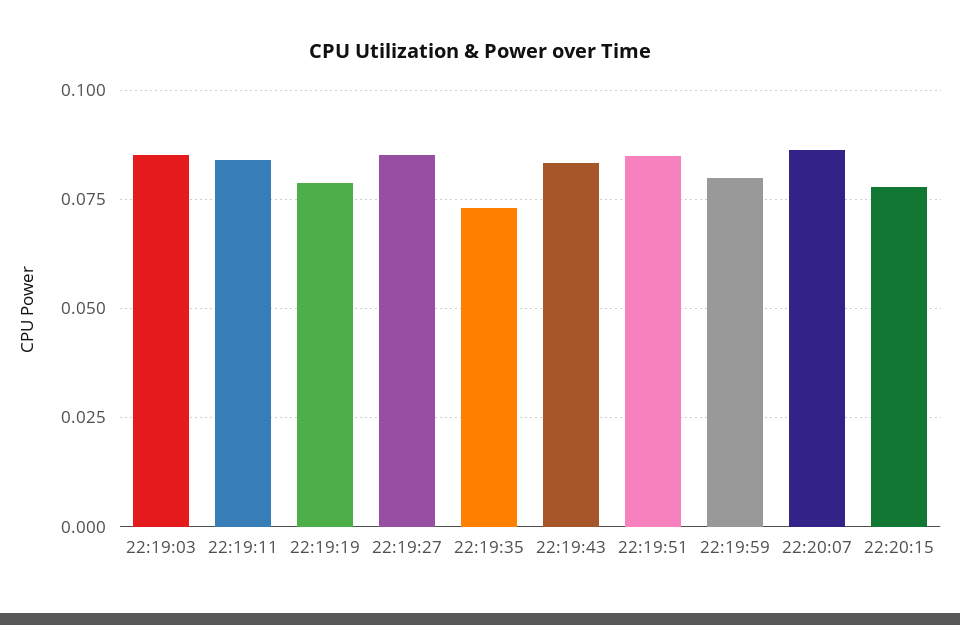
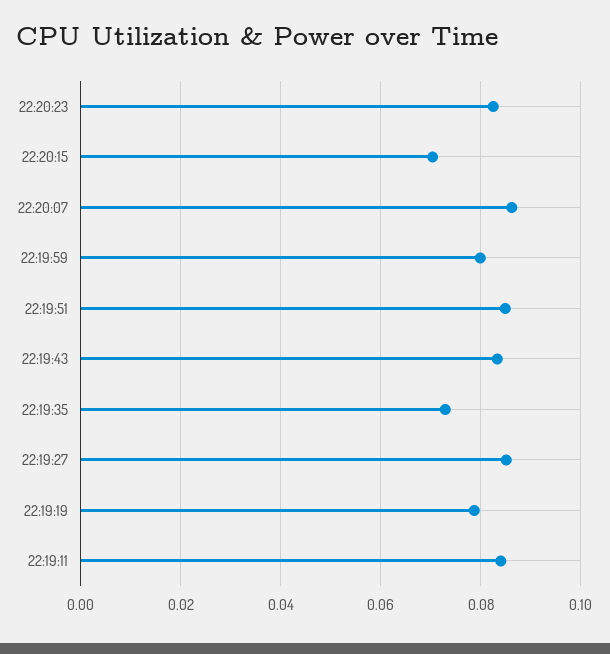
22:19:03: 0.085 -> none
22:20:15: 0.0775 -> 0.07
22:20:23: none -> 0.082

